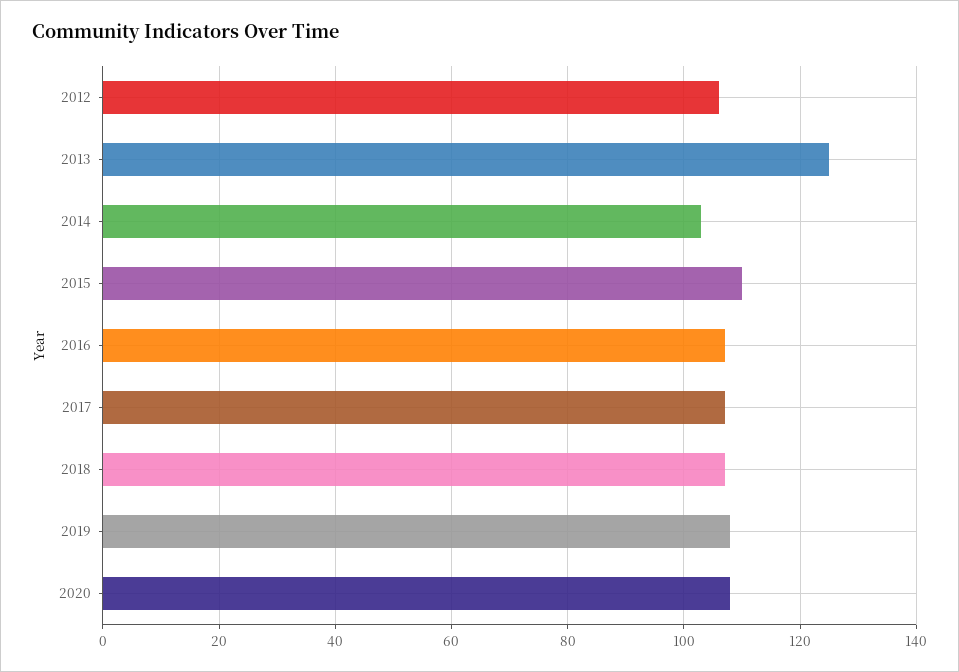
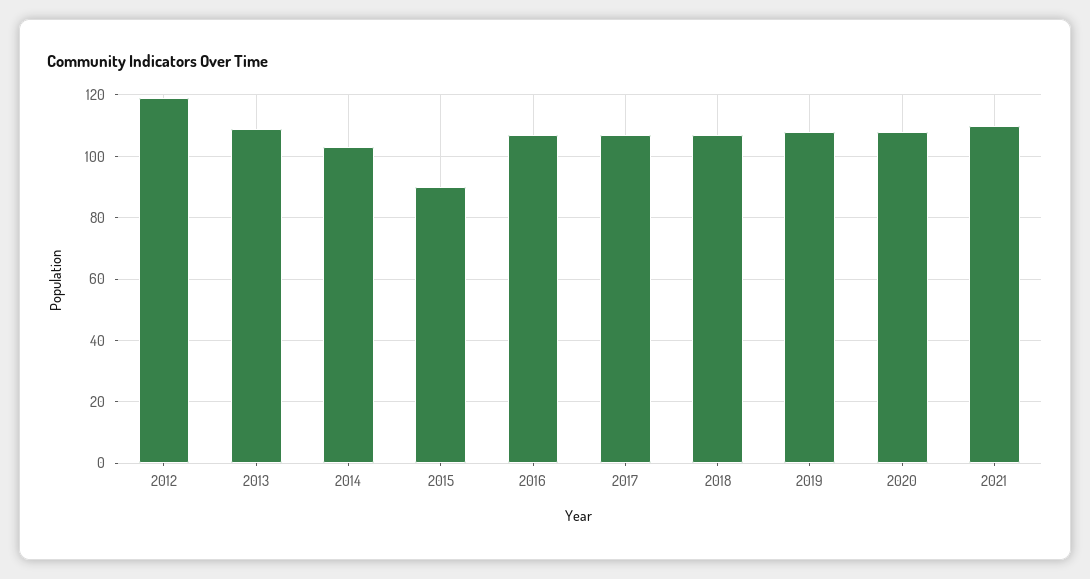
2012: 105 -> 120
2013: 125 -> 110
2015: 110 -> 90
2021: none -> 110

